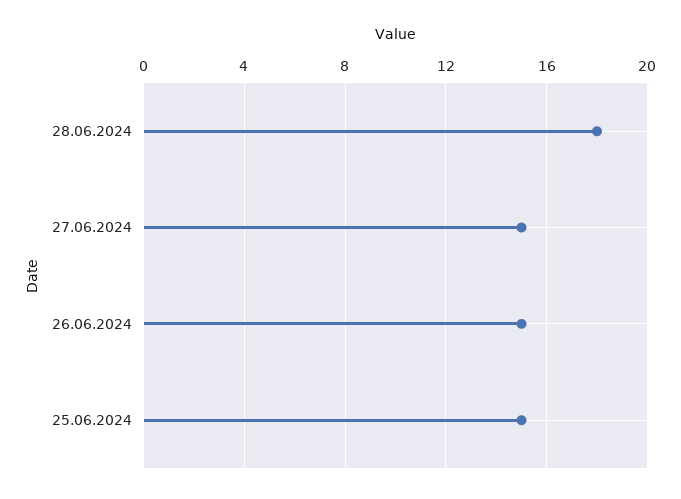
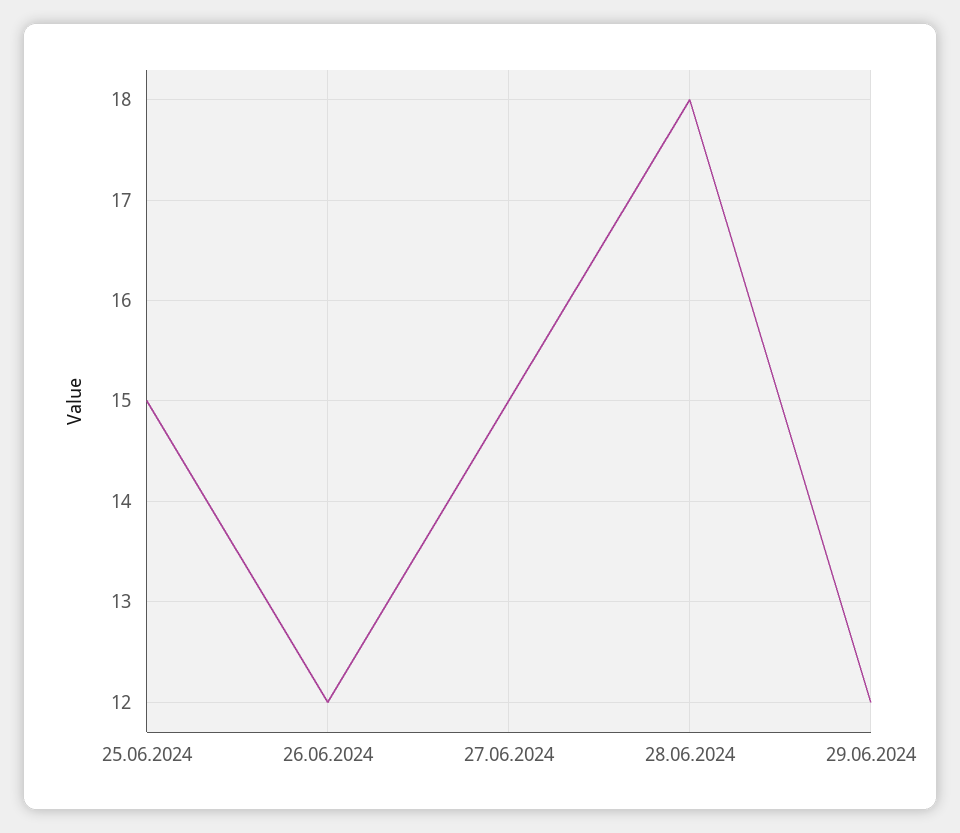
26.06.2024: 15 -> 12
29.06.2024: none -> 12

